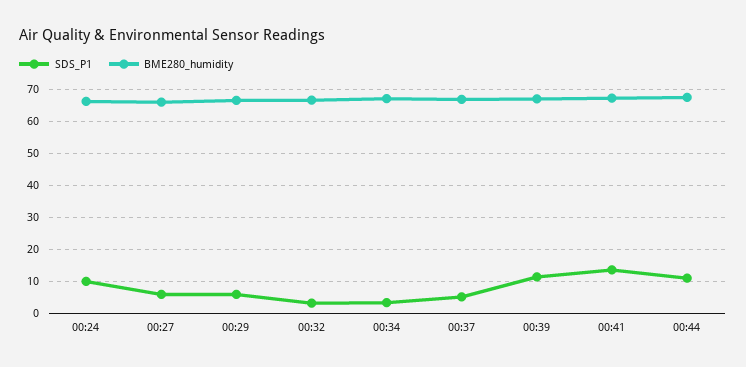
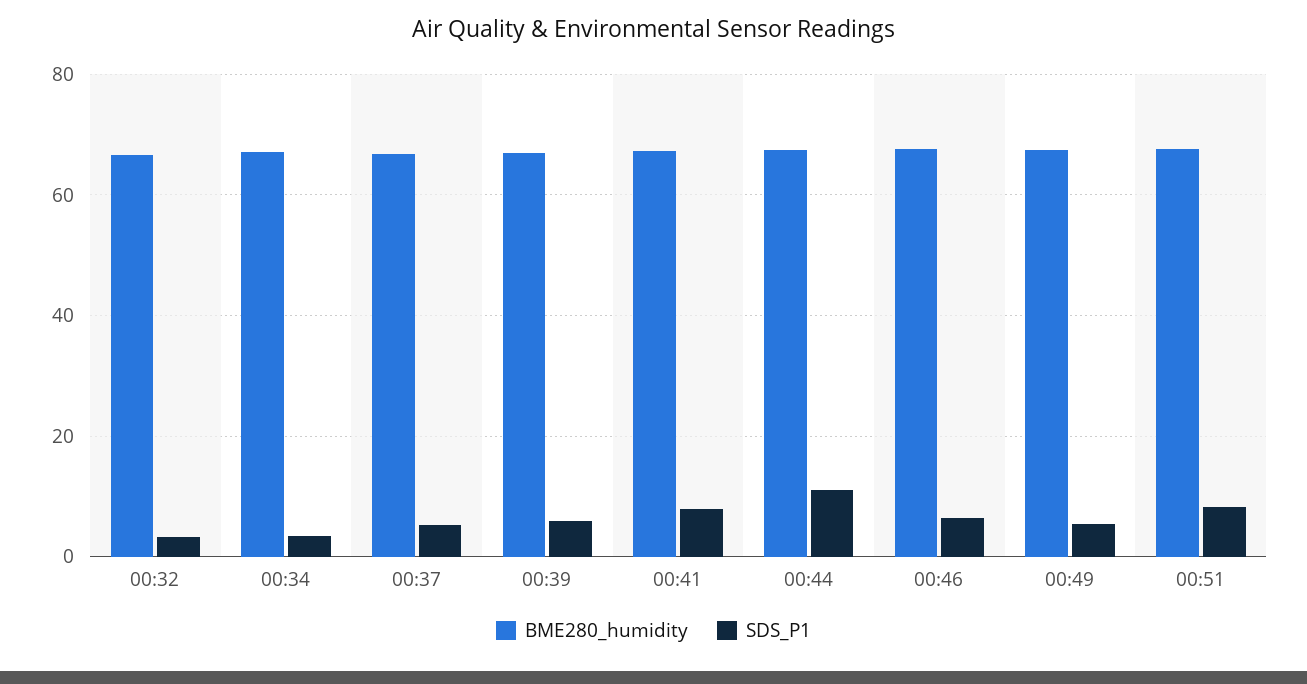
SDS_P1, 00:24: 10 -> none
BME280_humidity, 00:24: 66 -> none
SDS_P1, 00:27: 6 -> none
BME280_humidity, 00:27: 66 -> none
SDS_P1, 00:29: 6 -> none
BME280_humidity, 00:29: 66 -> none
SDS_P1, 00:39: 12 -> 6
SDS_P1, 00:41: 14 -> 8
BME280_humidity, 00:46: none -> 68
SDS_P1, 00:46: none -> 6
BME280_humidity, 00:49: none -> 68
SDS_P1, 00:49: none -> 6
BME280_humidity, 00:51: none -> 68
SDS_P1, 00:51: none -> 8

